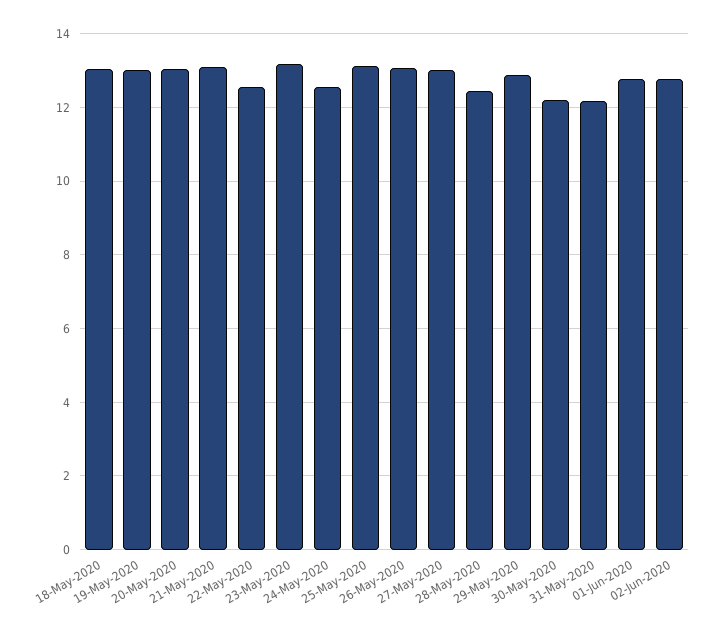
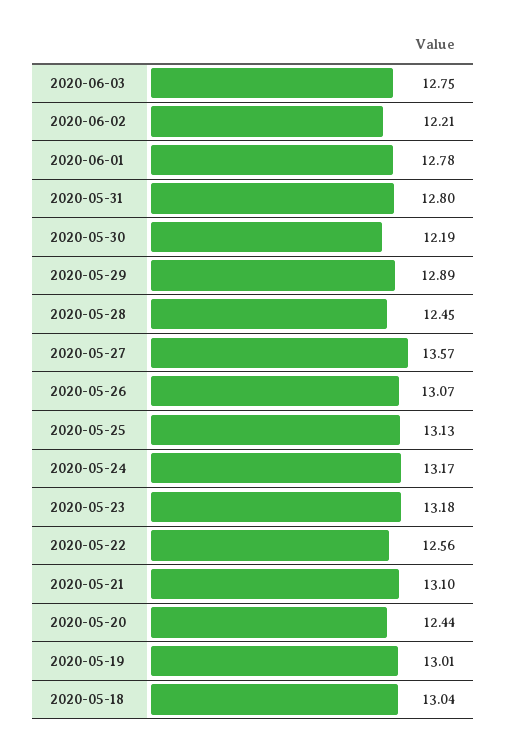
20-May-2020: 13 -> 12.44
24-May-2020: 12.6 -> 13.17
27-May-2020: 13 -> 13.57
31-May-2020: 12.2 -> 12.8
02-Jun-2020: 12.8 -> 12.21
2020-06-03: none -> 12.75

